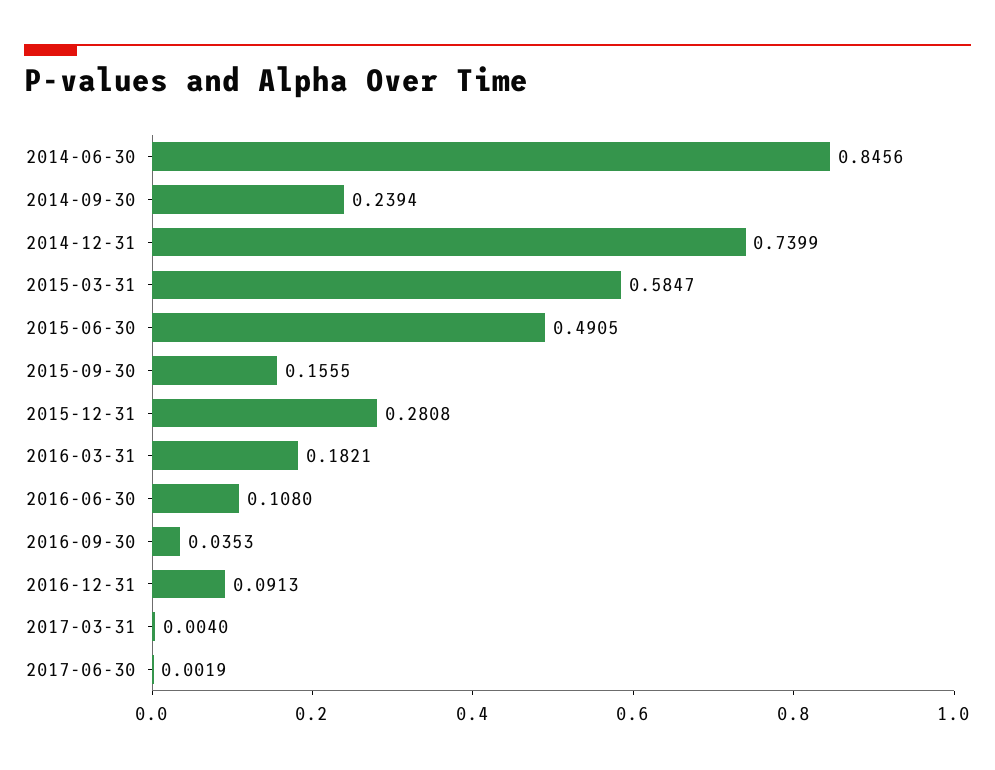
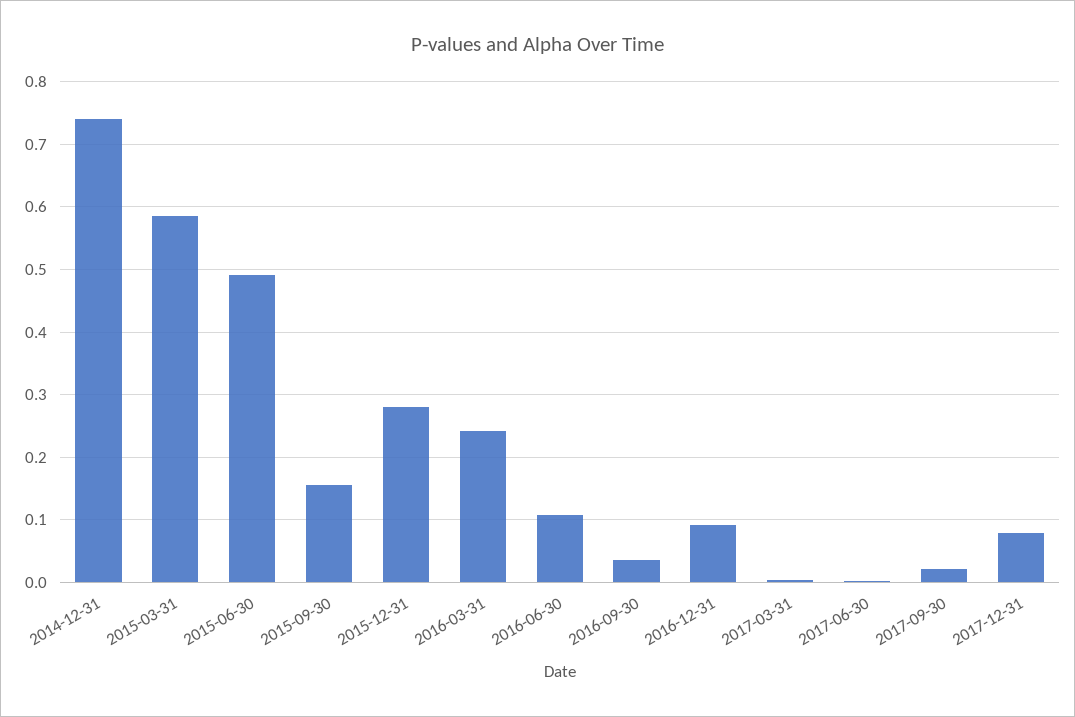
2014-06-30: 0.8456 -> none
2014-09-30: 0.2394 -> none
2016-03-31: 0.1821 -> 0.24
2017-09-30: none -> 0.02
2017-12-31: none -> 0.08

